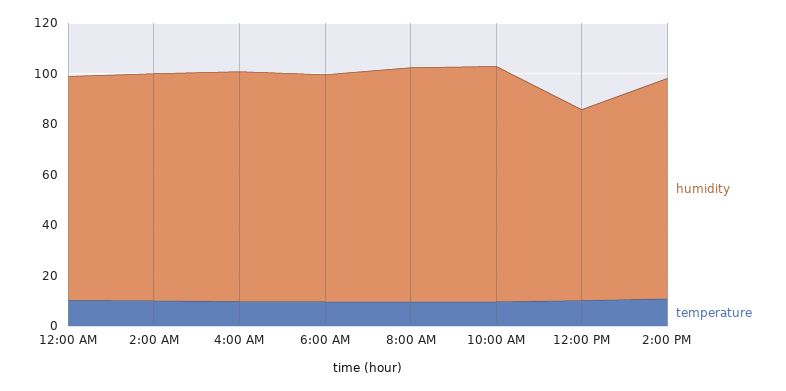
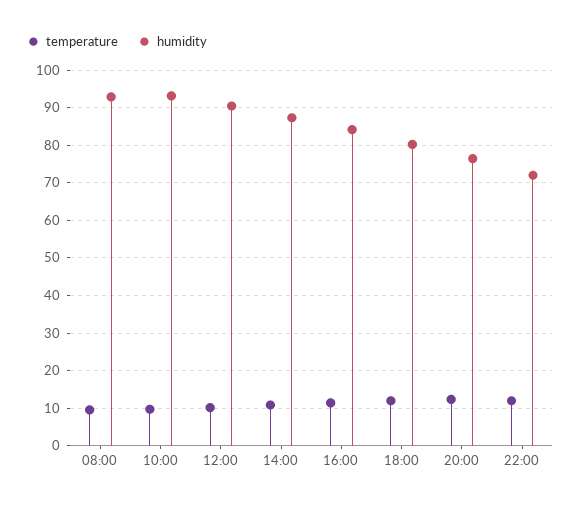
humidity, 12:00 AM: 90 -> none
temperature, 12:00 AM: 10 -> none
humidity, 2:00 AM: 90 -> none
temperature, 2:00 AM: 10 -> none
humidity, 4:00 AM: 90 -> none
temperature, 4:00 AM: 10 -> none
humidity, 6:00 AM: 90 -> none
temperature, 6:00 AM: 10 -> none
humidity, 12:00 PM: 75 -> 90
temperature, 16:00: none -> 12
humidity, 16:00: none -> 84
temperature, 18:00: none -> 12
humidity, 18:00: none -> 80
temperature, 20:00: none -> 12
humidity, 20:00: none -> 76
temperature, 22:00: none -> 12
humidity, 22:00: none -> 72

